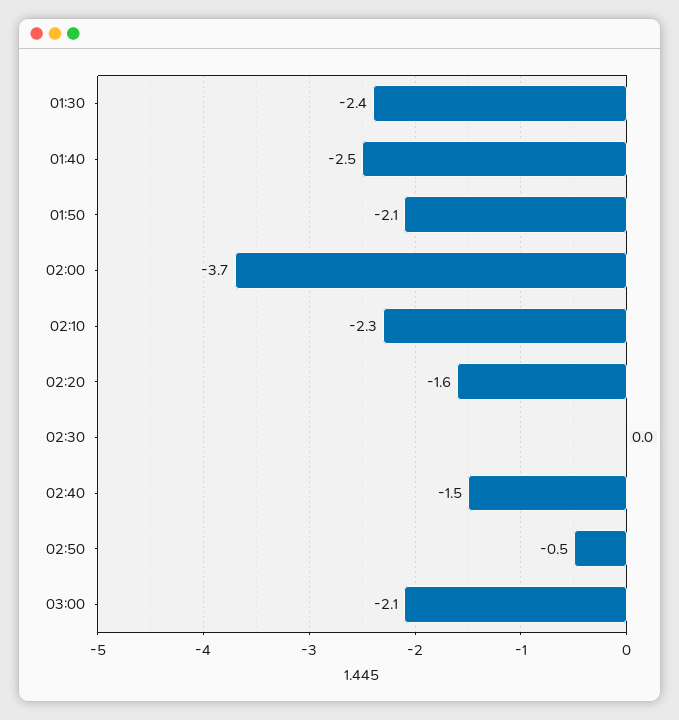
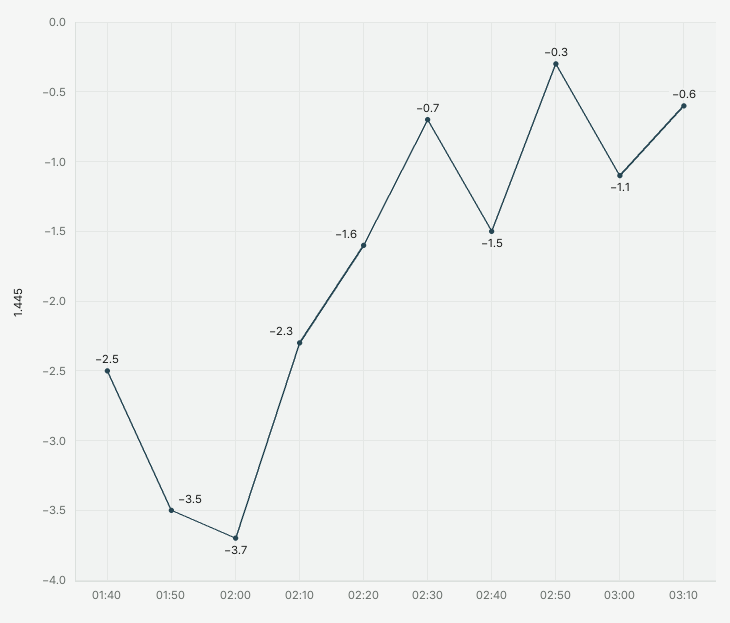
01:30: -2.4 -> none
01:50: -2.1 -> -3.5
02:30: 0 -> -0.7
02:50: -0.5 -> -0.3
03:00: -2.1 -> -1.1
03:10: none -> -0.6

